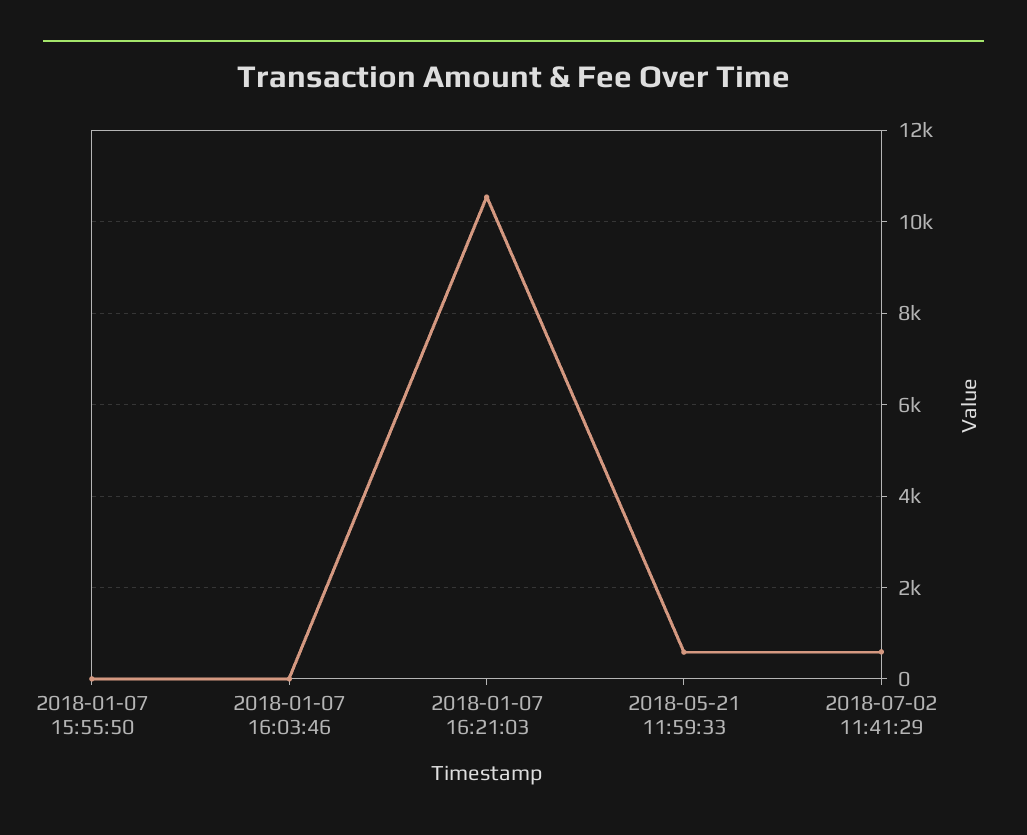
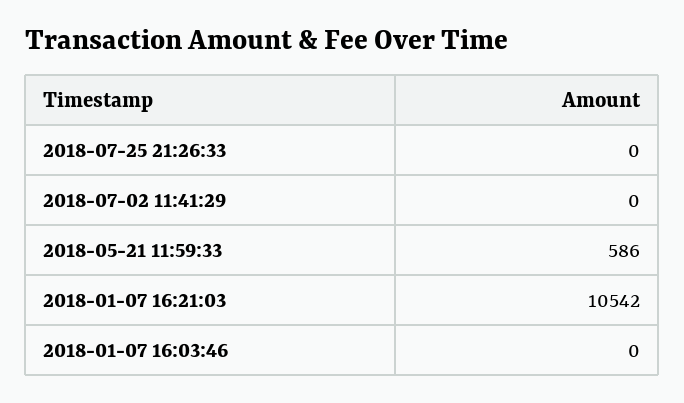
2018-01-07 15:55:50: 0 -> none
2018-07-02 11:41:29: 600 -> 0
2018-07-25 21:26:33: none -> 0

